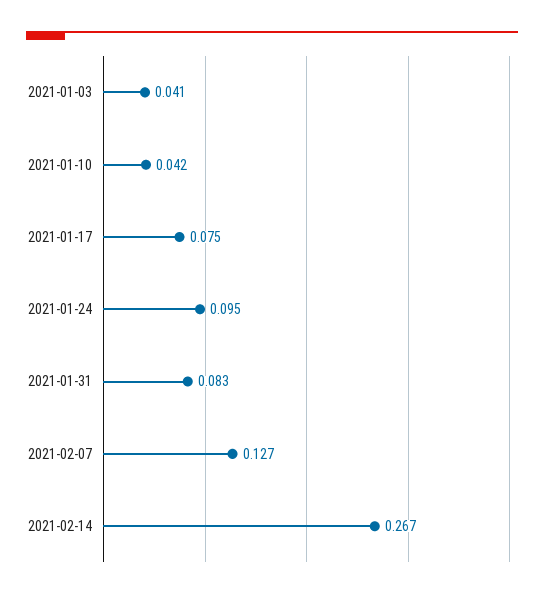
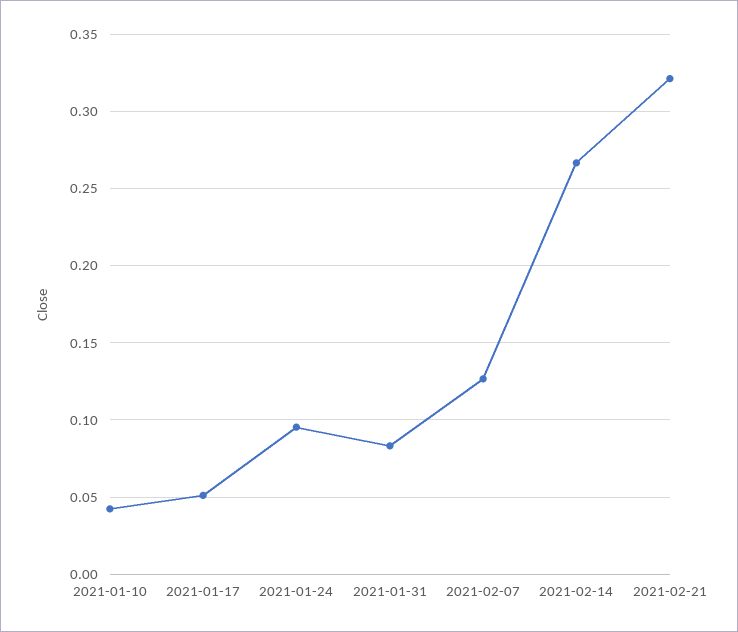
2021-01-03: 0.041 -> none
2021-01-17: 0.075 -> 0.05
2021-02-21: none -> 0.32

